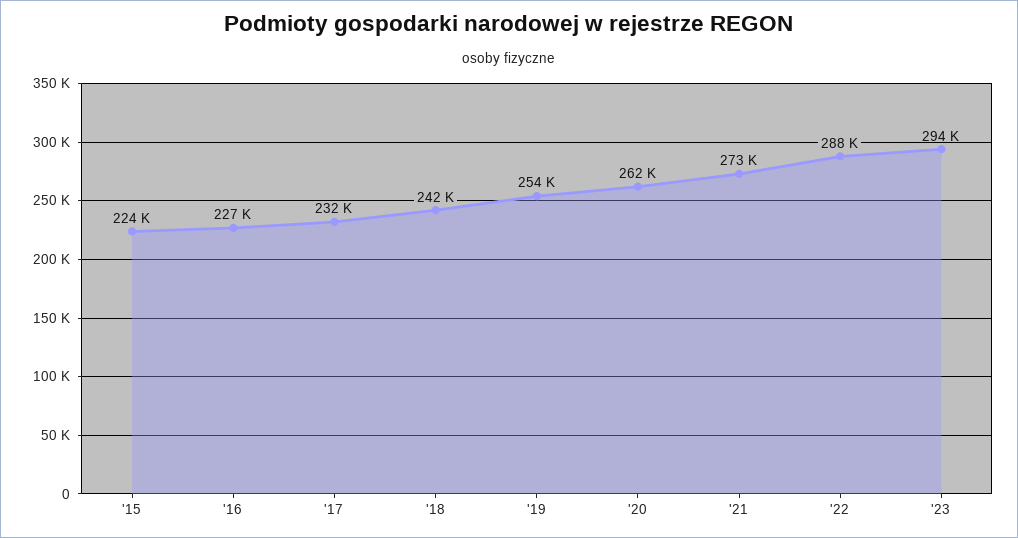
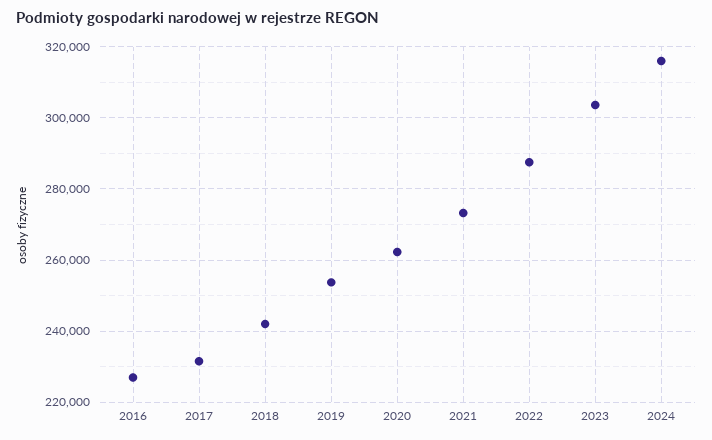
'15: 224000 -> none
'23: 294000 -> 304000
2024: none -> 316000

